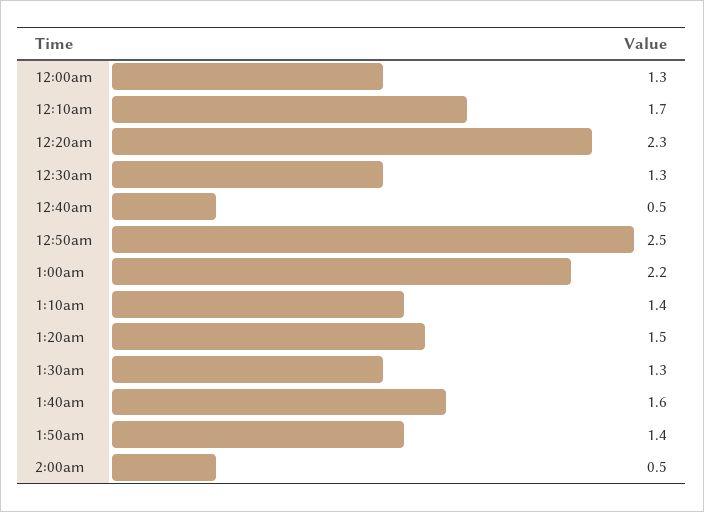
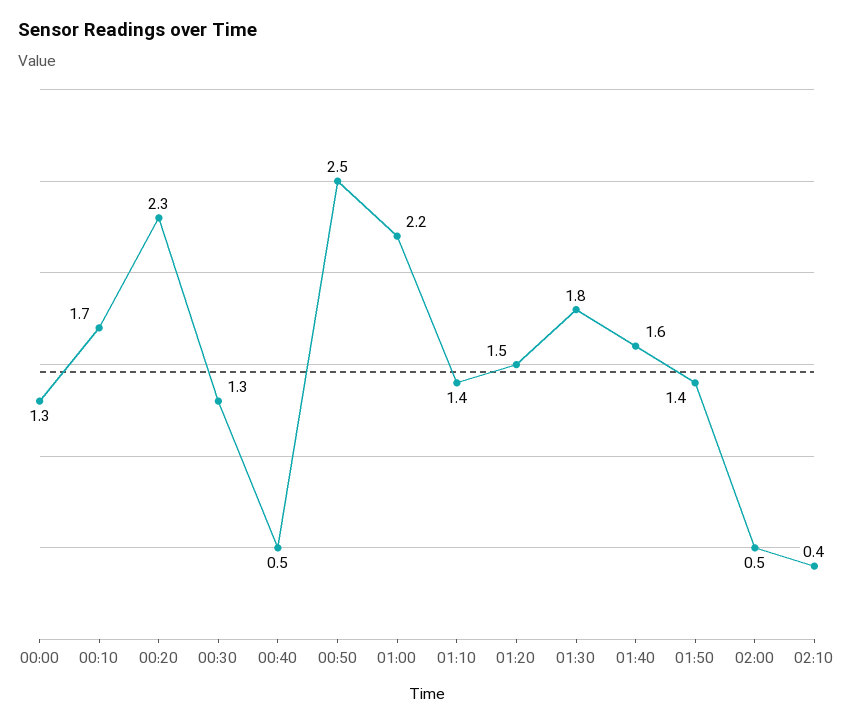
1:30am: 1.3 -> 1.8
02:10: none -> 0.4

